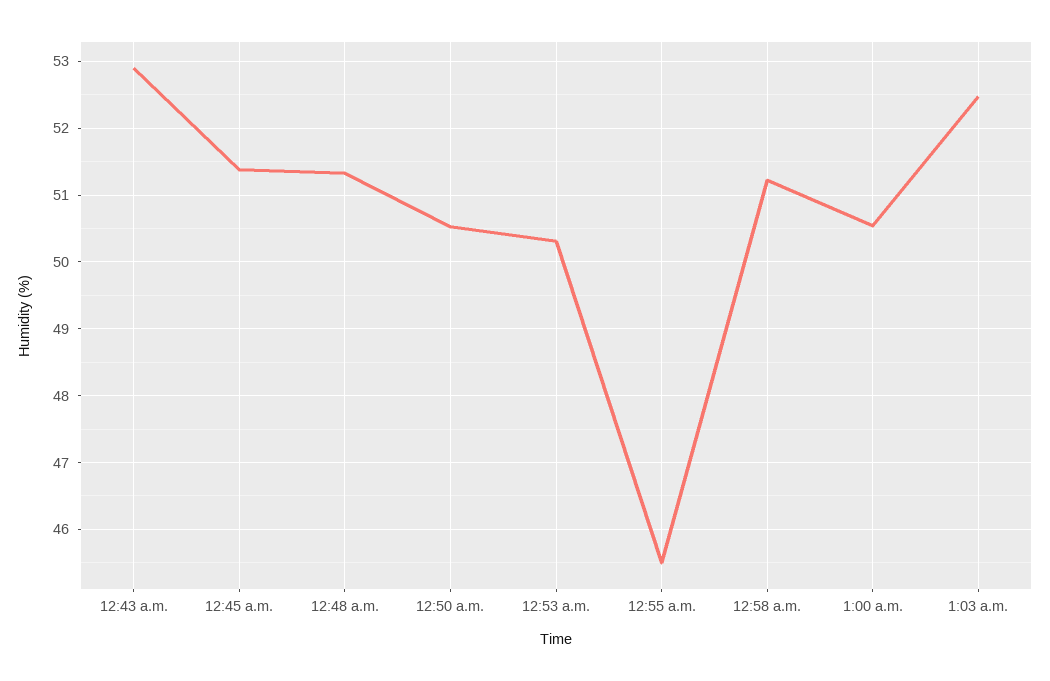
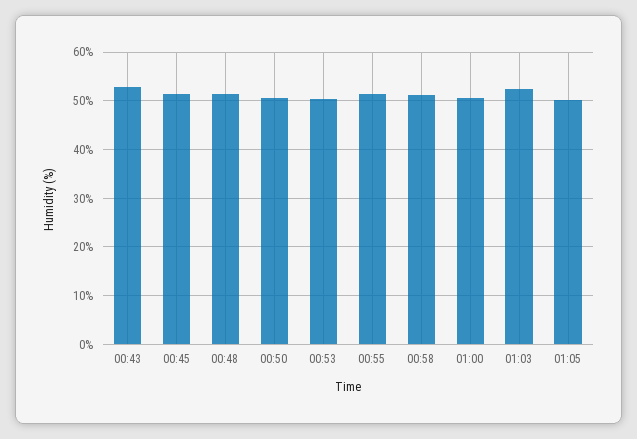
12:55 a.m.: 45.5 -> 52
01:05: none -> 50

